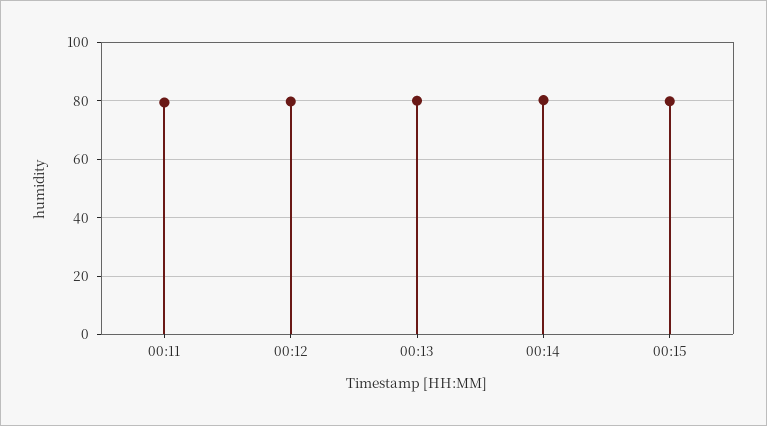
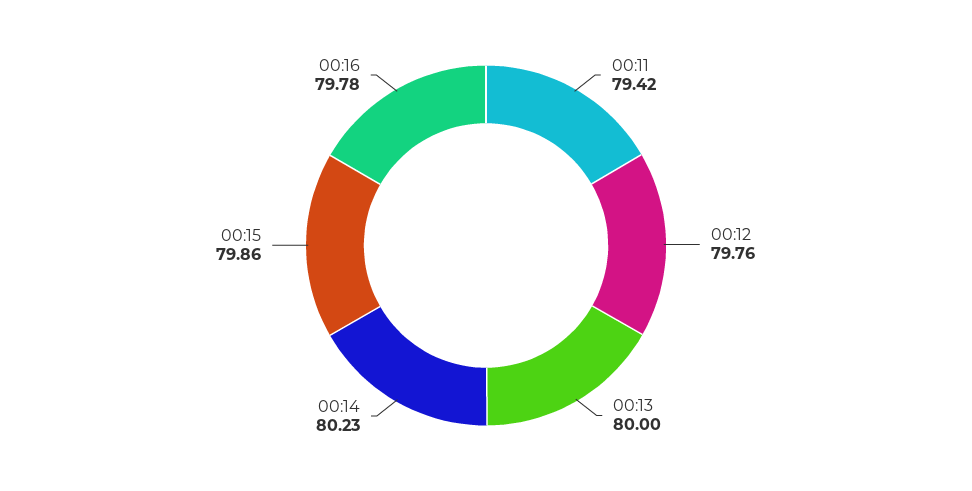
00:16: none -> 79.78

